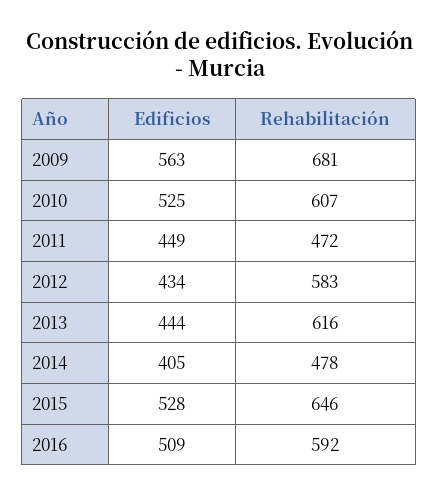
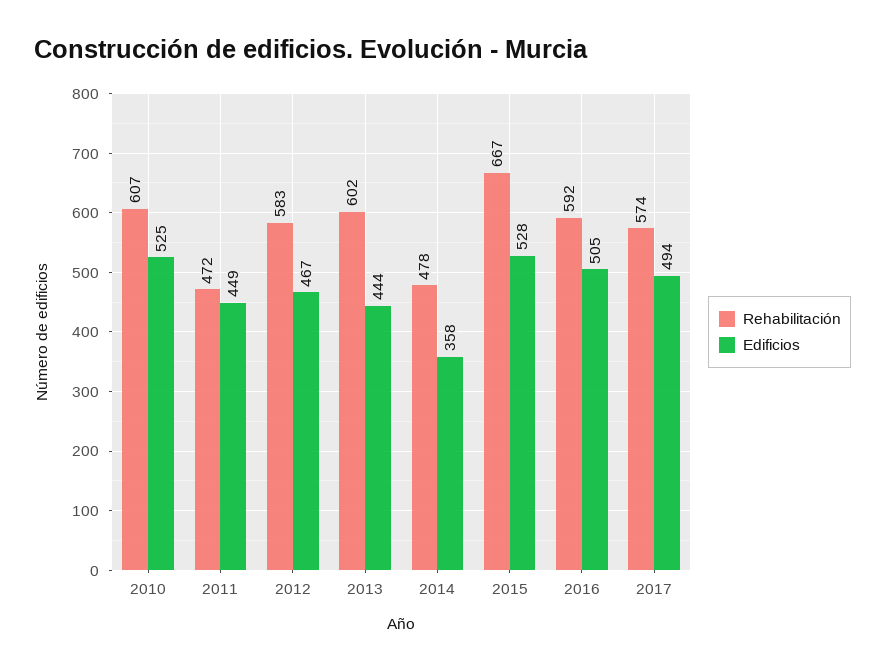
Edificios, 2009: 563 -> none
Rehabilitación, 2009: 681 -> none
Edificios, 2012: 434 -> 467
Rehabilitación, 2013: 616 -> 602
Edificios, 2014: 405 -> 358
Rehabilitación, 2015: 646 -> 667
Edificios, 2016: 509 -> 505
Rehabilitación, 2017: none -> 574
Edificios, 2017: none -> 494

